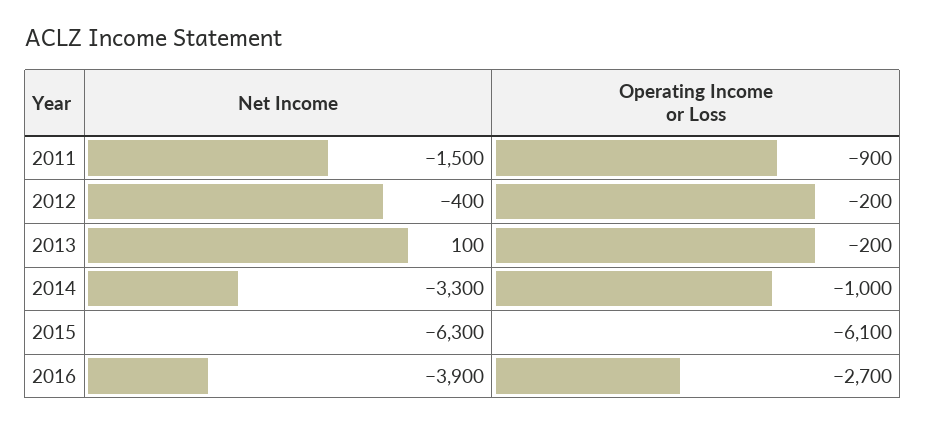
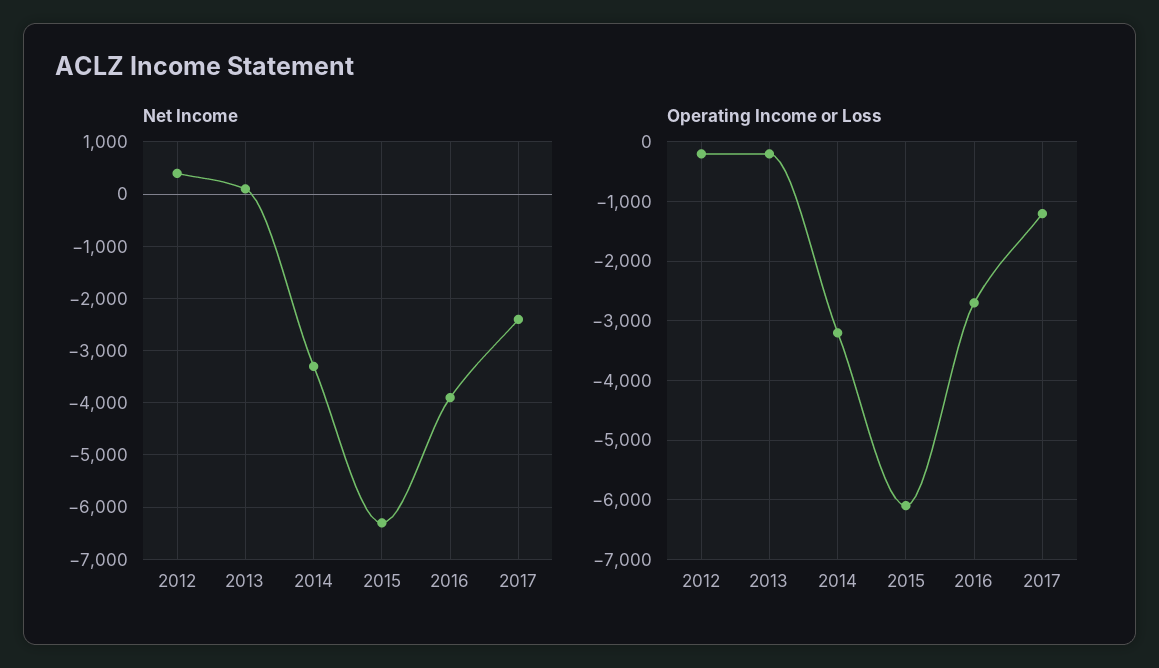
Net Income, 2011: -1500 -> none
Operating Income or Loss, 2011: -900 -> none
Net Income, 2012: -400 -> 400
Operating Income or Loss, 2014: -1000 -> -3200
Net Income, 2017: none -> -2400
Operating Income or Loss, 2017: none -> -1200

